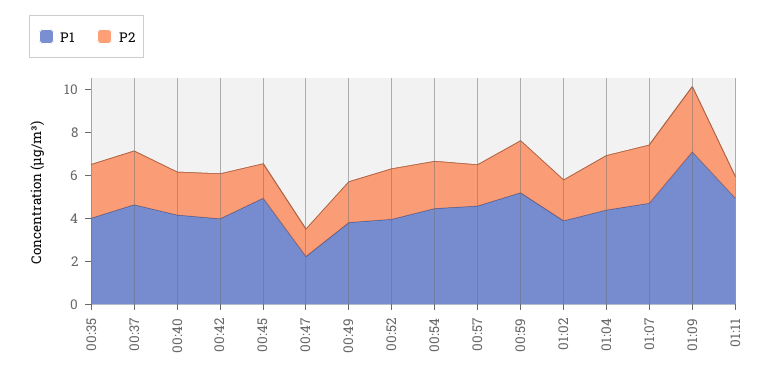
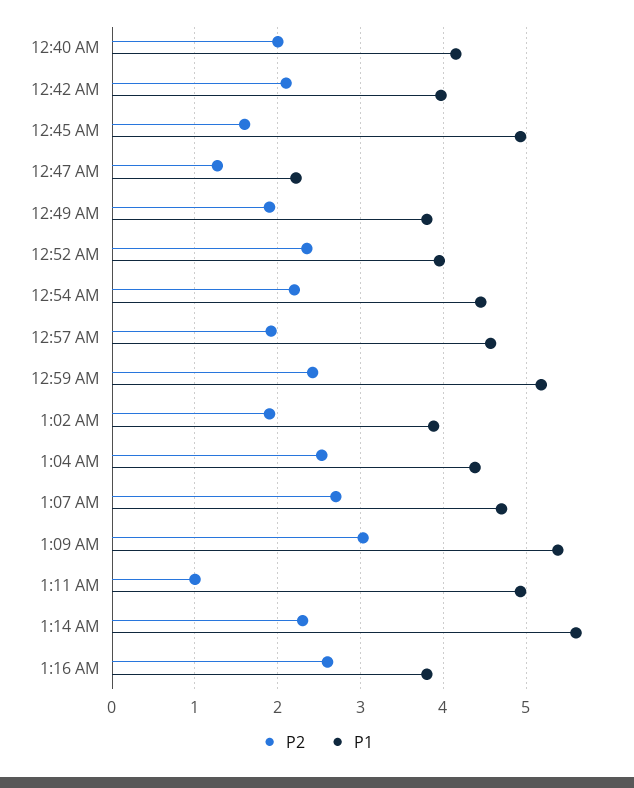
P1, 00:35: 4 -> none
P2, 00:35: 2.5 -> none
P1, 00:37: 4.5 -> none
P2, 00:37: 2.5 -> none
P1, 01:09: 7 -> 5.4
P2, 1:14 AM: none -> 2.3
P1, 1:14 AM: none -> 5.6
P2, 1:16 AM: none -> 2.6
P1, 1:16 AM: none -> 3.8

